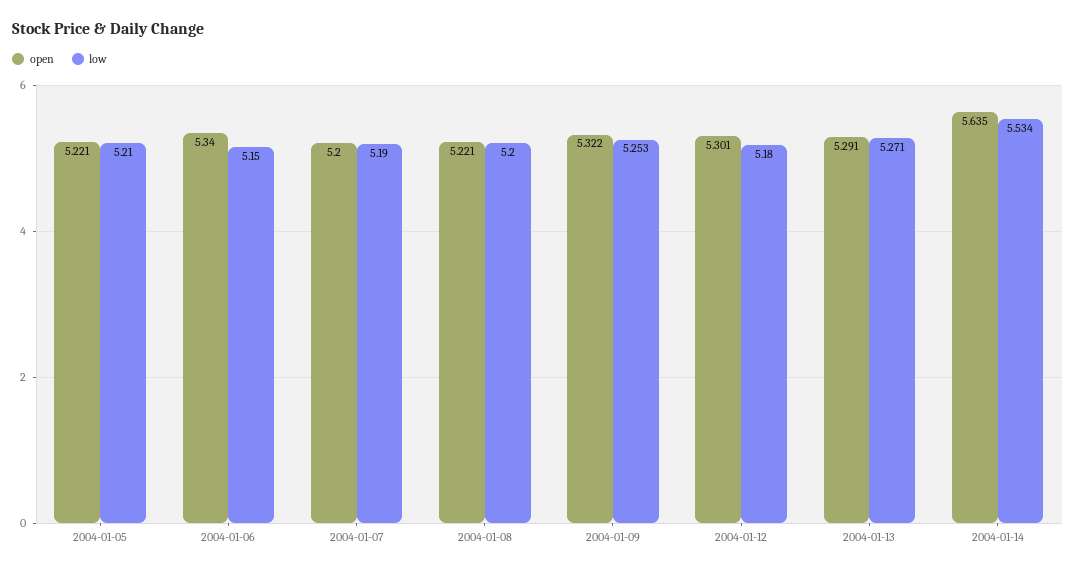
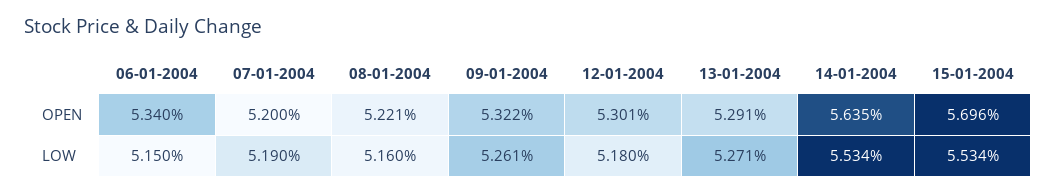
open, 2004-01-05: 5.221 -> none
low, 2004-01-05: 5.21 -> none
low, 2004-01-08: 5.2 -> 5.16
low, 2004-01-09: 5.253 -> 5.261
open, 15-01-2004: none -> 5.696
low, 15-01-2004: none -> 5.534

